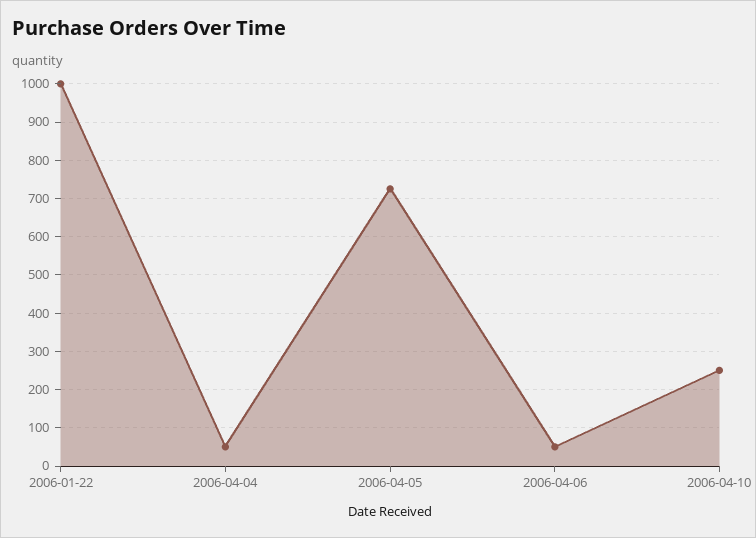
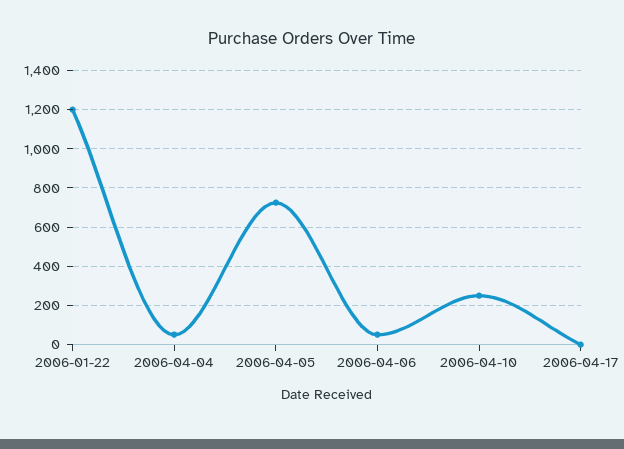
2006-01-22: 1000 -> 1200
2006-04-17: none -> 0

